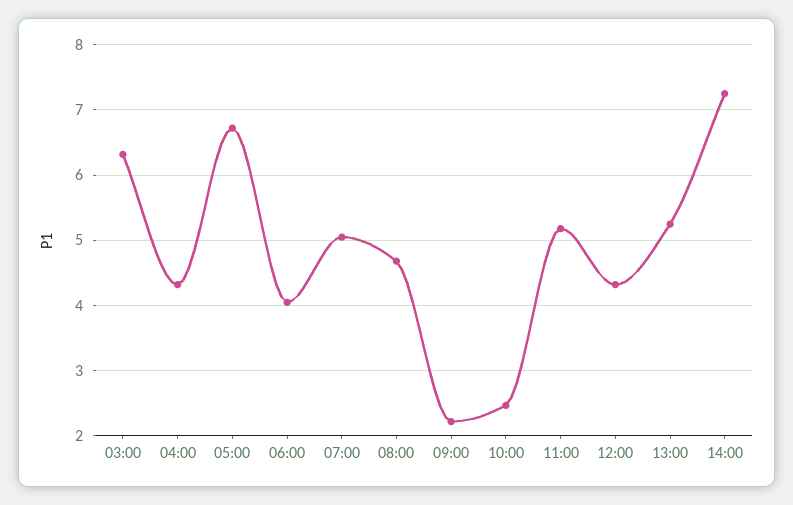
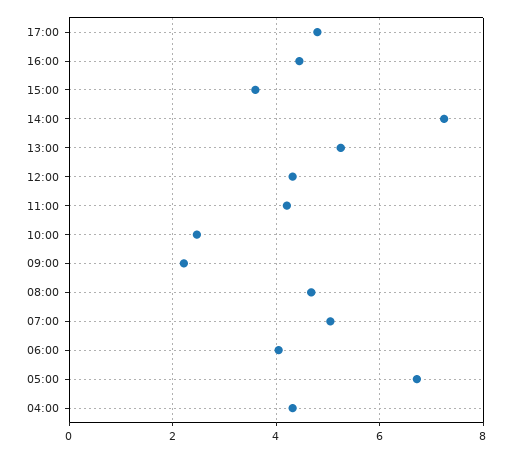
03:00: 6.3 -> none
11:00: 5.2 -> 4.2
17:00: none -> 4.8
16:00: none -> 4.4
15:00: none -> 3.6

